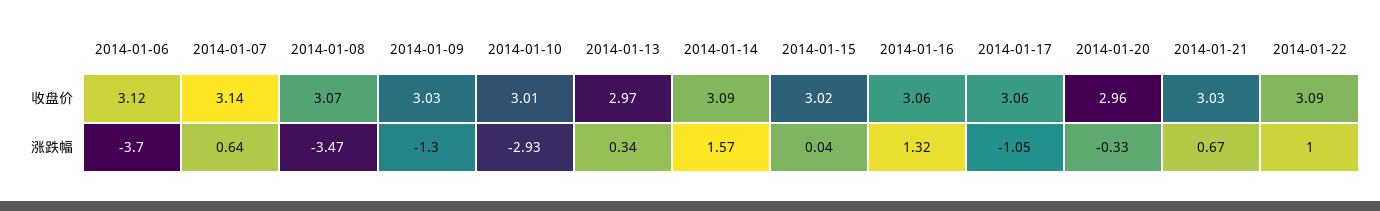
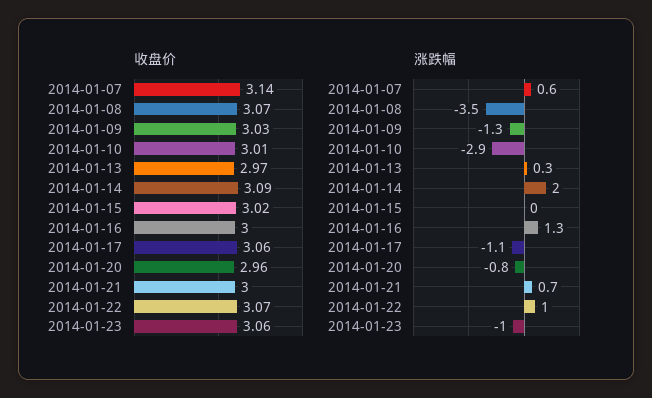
收盘价, 2014-01-06: 3.12 -> none
收盘价, 2014-01-16: 3.06 -> 3
收盘价, 2014-01-21: 3.03 -> 3
收盘价, 2014-01-22: 3.09 -> 3.07
涨跌幅, 2014-01-06: -3.7 -> none
涨跌幅, 2014-01-14: 1.57 -> 2
涨跌幅, 2014-01-20: -0.33 -> -0.8
收盘价, 2014-01-23: none -> 3.06
涨跌幅, 2014-01-23: none -> -1

